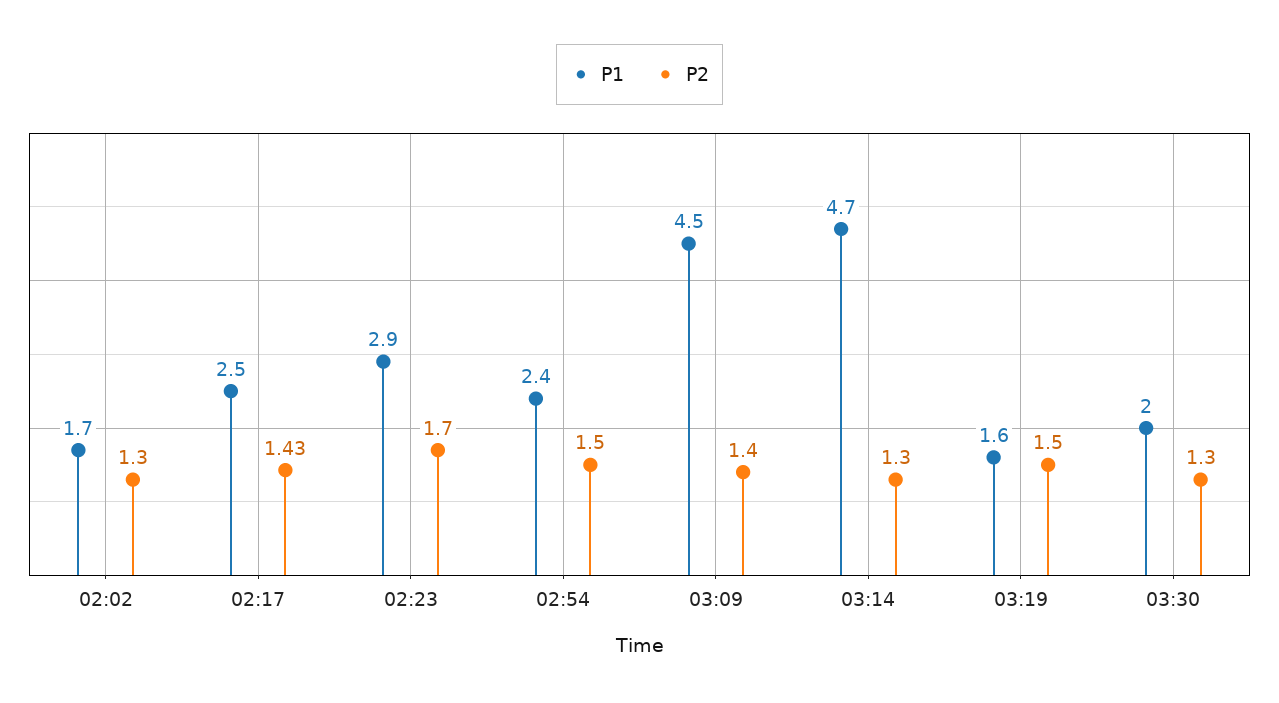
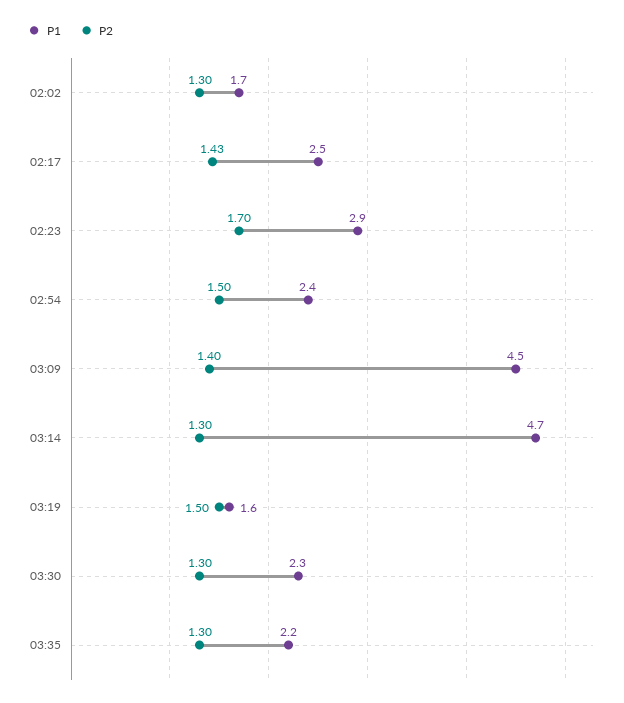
P1, 03:30: 2 -> 2.3
P1, 03:35: none -> 2.2
P2, 03:35: none -> 1.3

